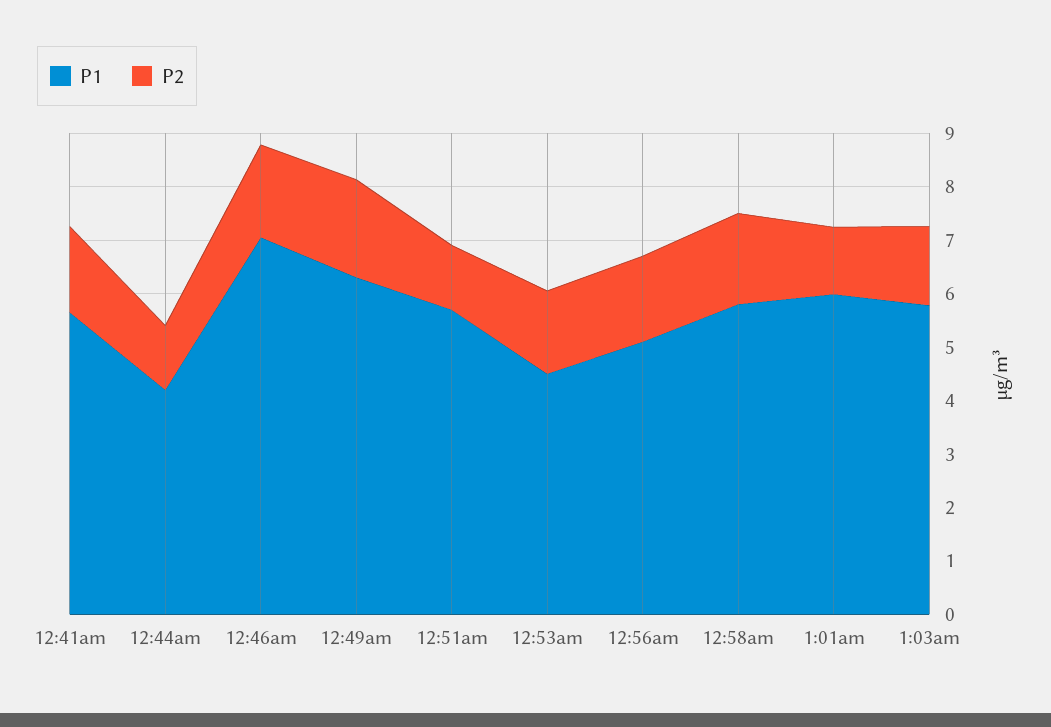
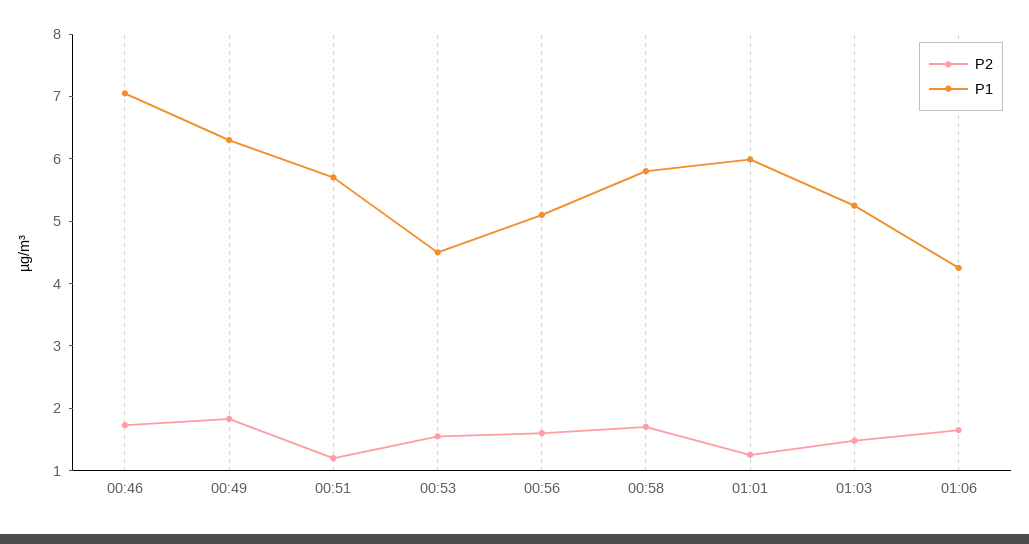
P1, 12:41am: 5.6 -> none
P2, 12:41am: 1.6 -> none
P1, 12:44am: 4.2 -> none
P2, 12:44am: 1.2 -> none
P1, 1:03am: 5.8 -> 5.2
P2, 01:06: none -> 1.6
P1, 01:06: none -> 4.2

